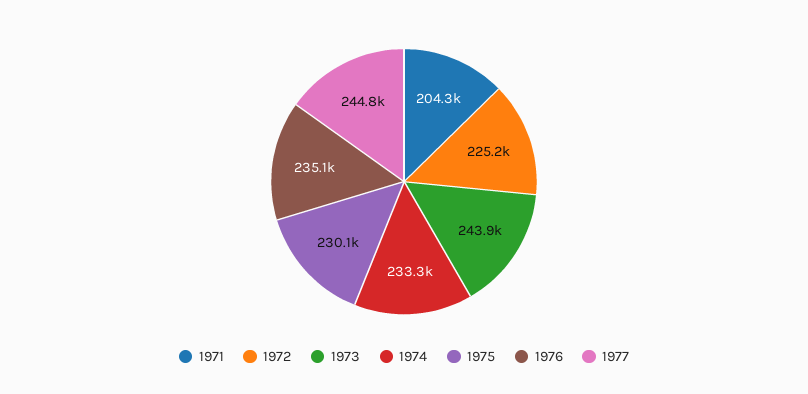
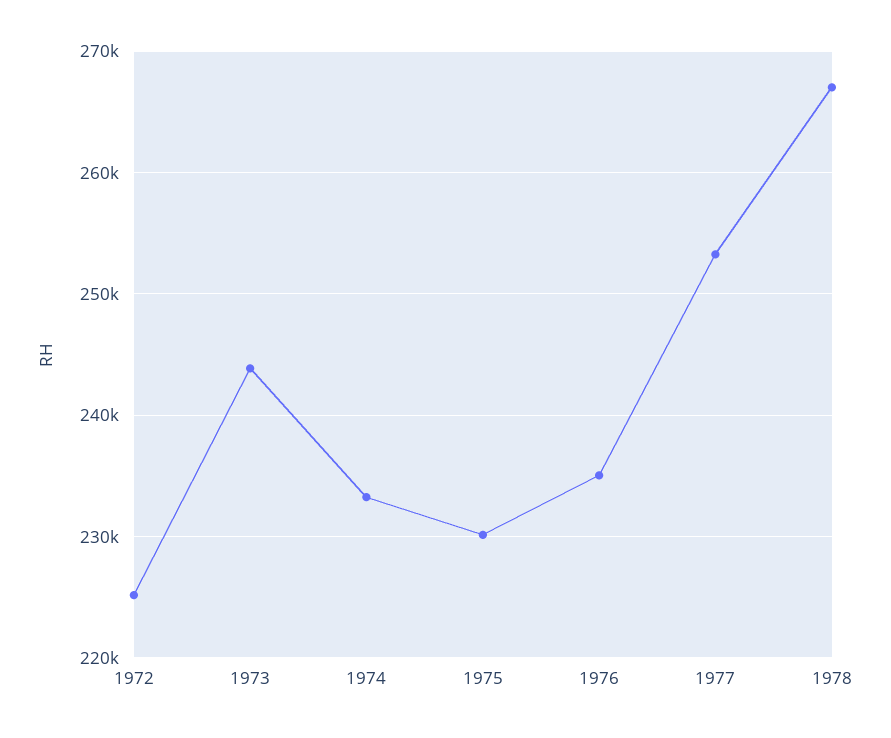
1971: 204300 -> none
1977: 244800 -> 253000
1978: none -> 267000

